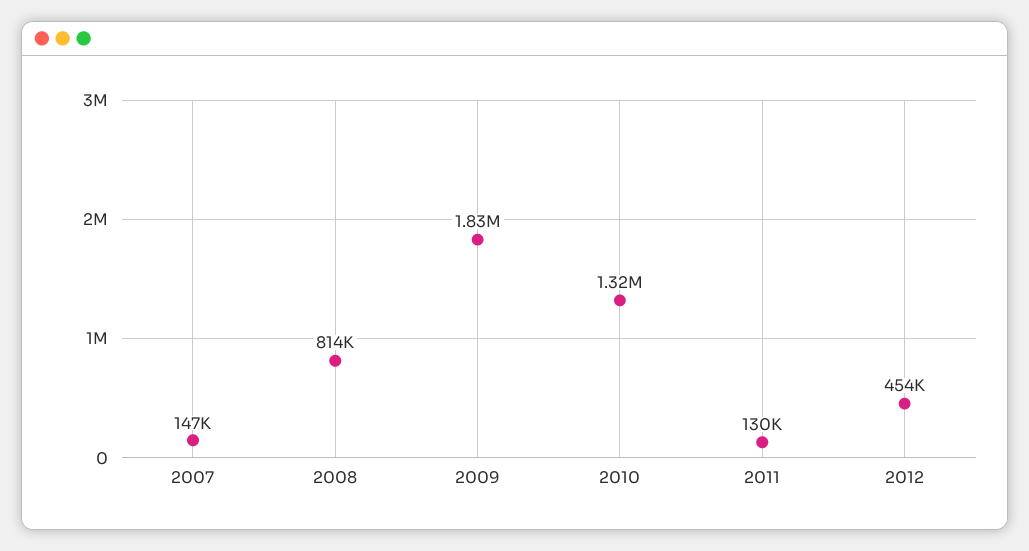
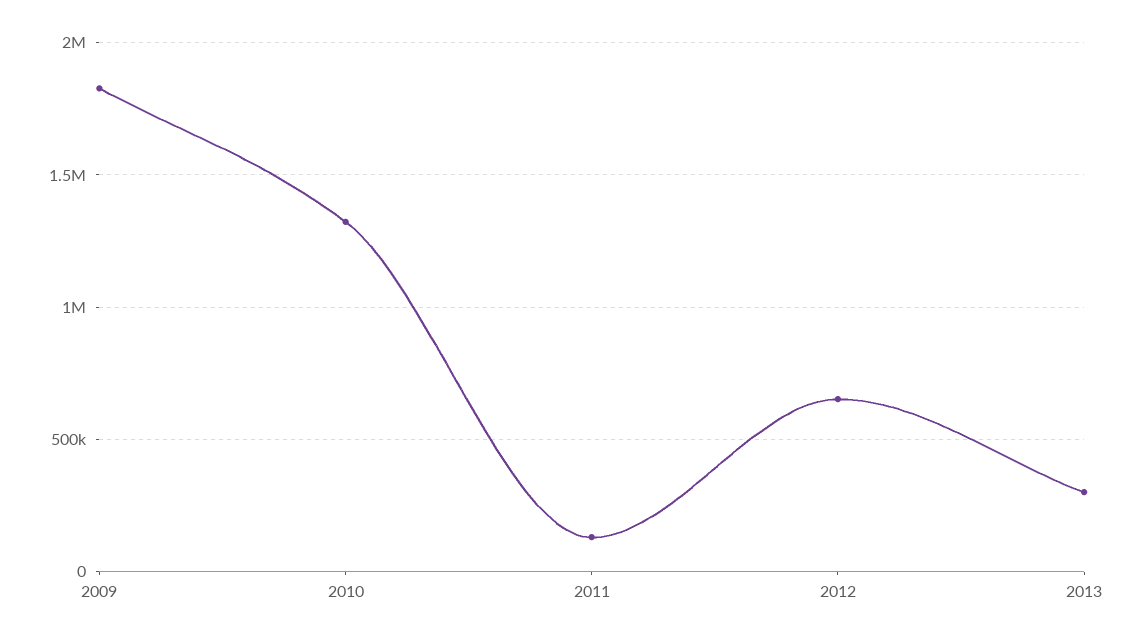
2007: 147000 -> none
2008: 814000 -> none
2012: 454000 -> 650000
2013: none -> 300000

